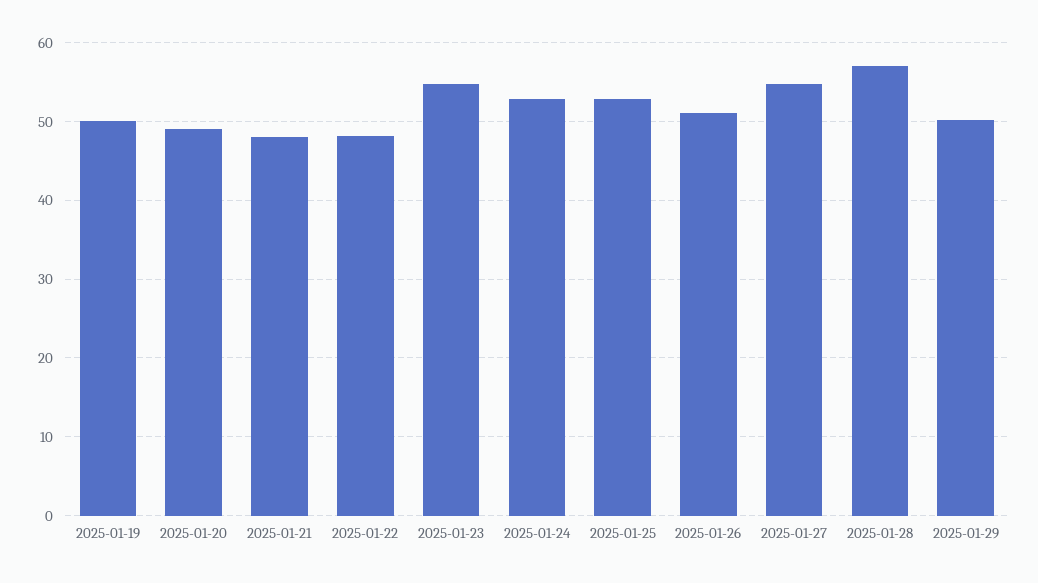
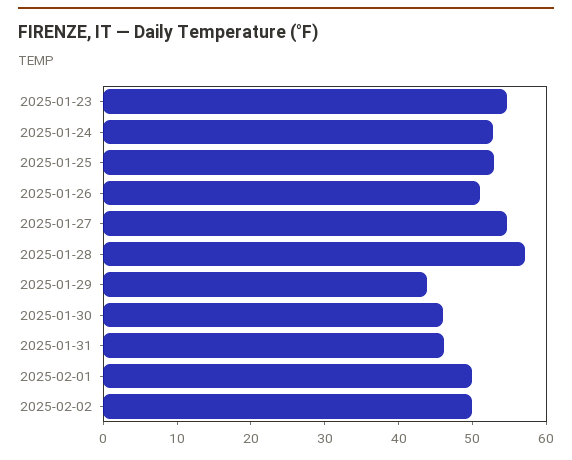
2025-01-19: 50 -> none
2025-01-20: 49 -> none
2025-01-21: 48 -> none
2025-01-22: 48 -> none
2025-01-29: 50 -> 44
2025-01-30: none -> 46
2025-01-31: none -> 46
2025-02-01: none -> 50
2025-02-02: none -> 50

